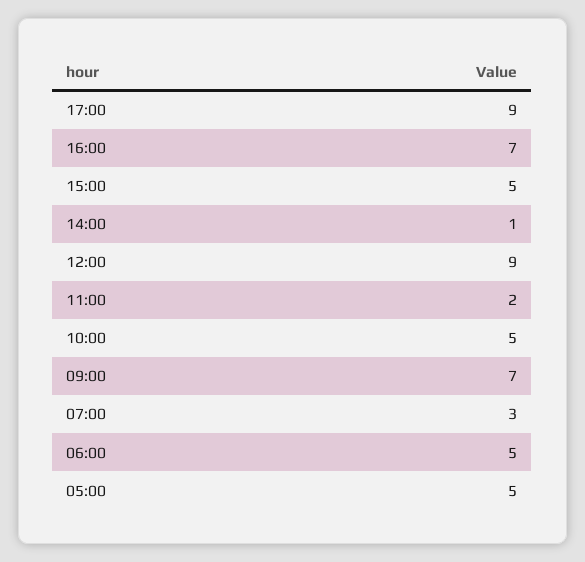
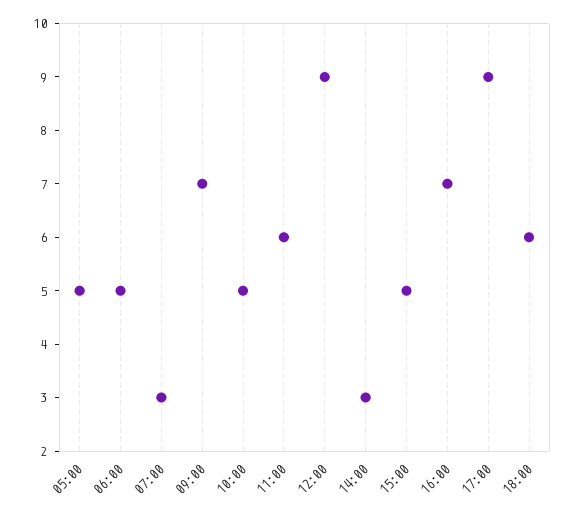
14:00: 1 -> 3
11:00: 2 -> 6
18:00: none -> 6

